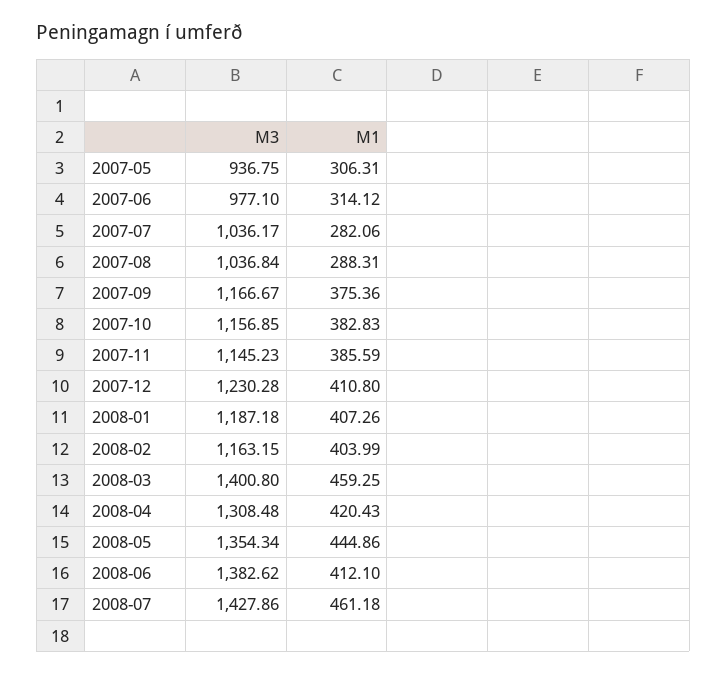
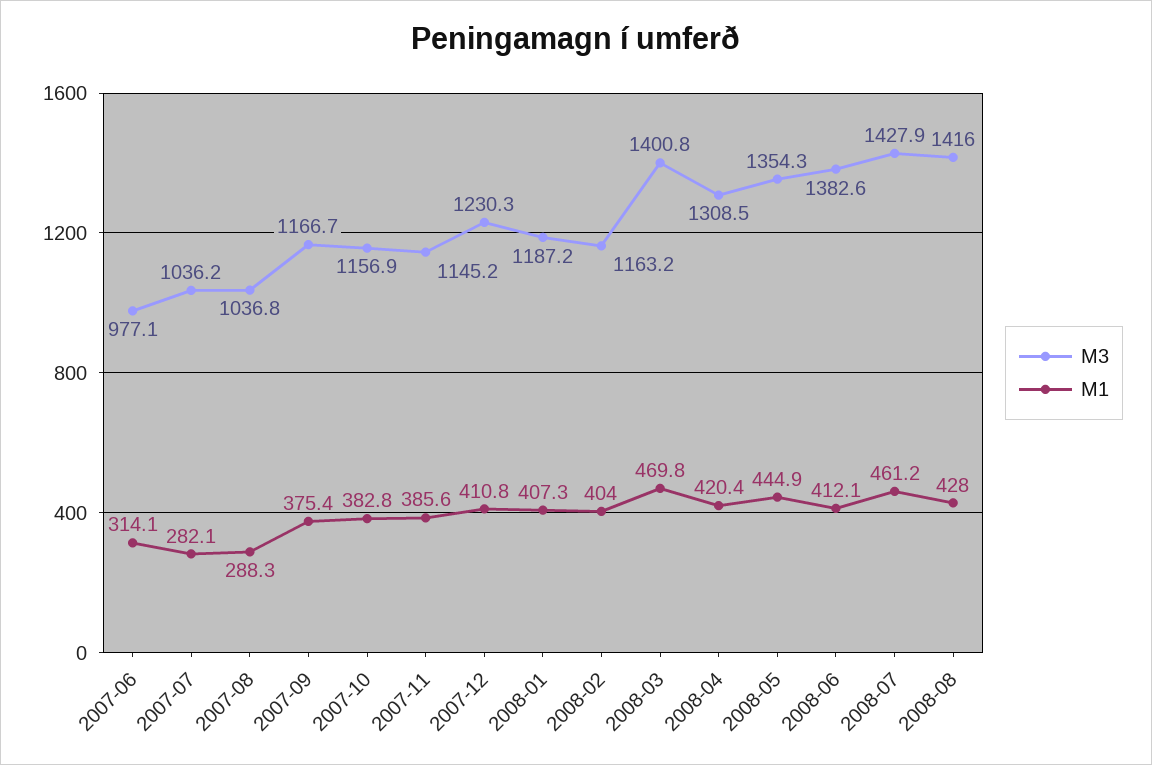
M3, 2007-05: 936.75 -> none
M1, 2007-05: 306.31 -> none
M1, 2008-03: 459.25 -> 469.8
M3, 2008-08: none -> 1416
M1, 2008-08: none -> 428

